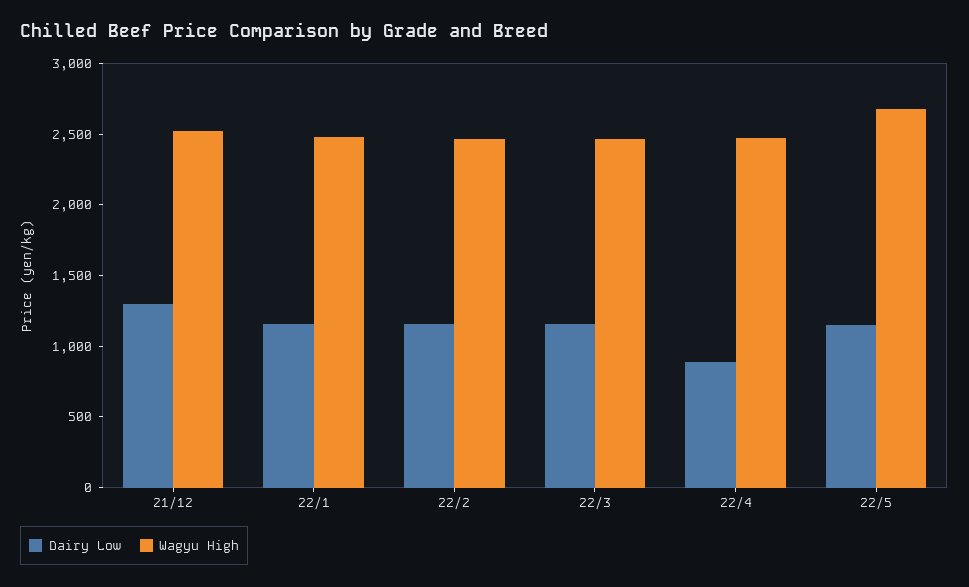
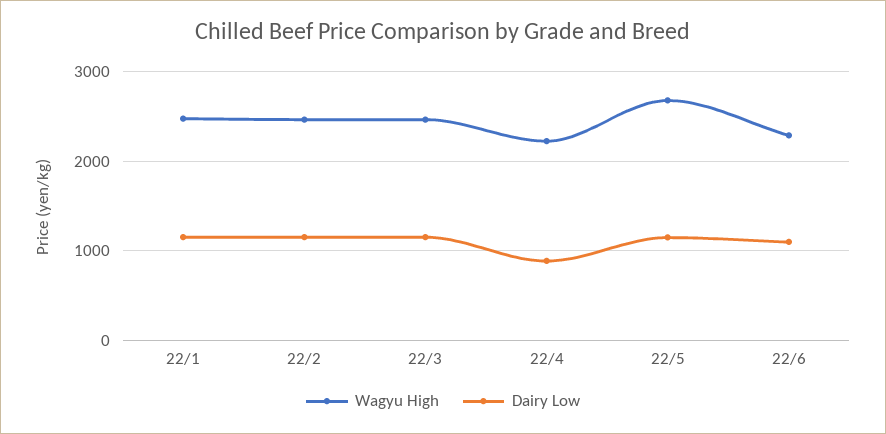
Dairy Low, 21/12: 1300 -> none
Wagyu High, 21/12: 2500 -> none
Wagyu High, 22/4: 2500 -> 2200
Wagyu High, 22/6: none -> 2300
Dairy Low, 22/6: none -> 1100

